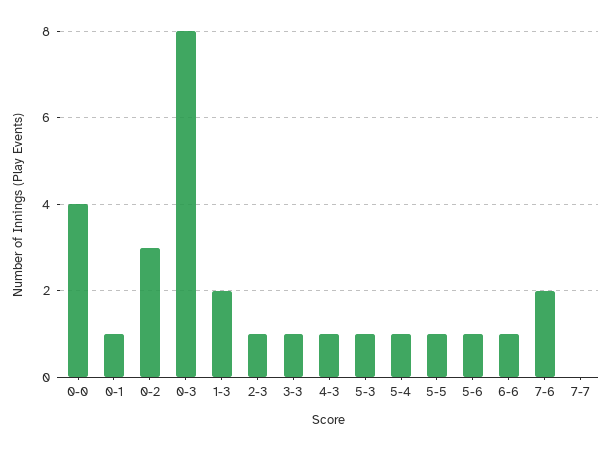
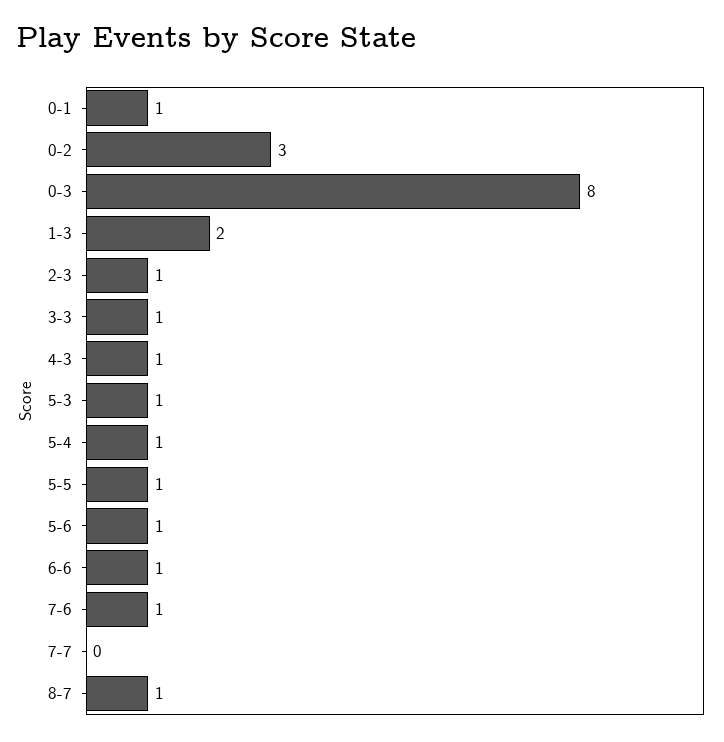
0-0: 4 -> none
7-6: 2 -> 1
8-7: none -> 1

